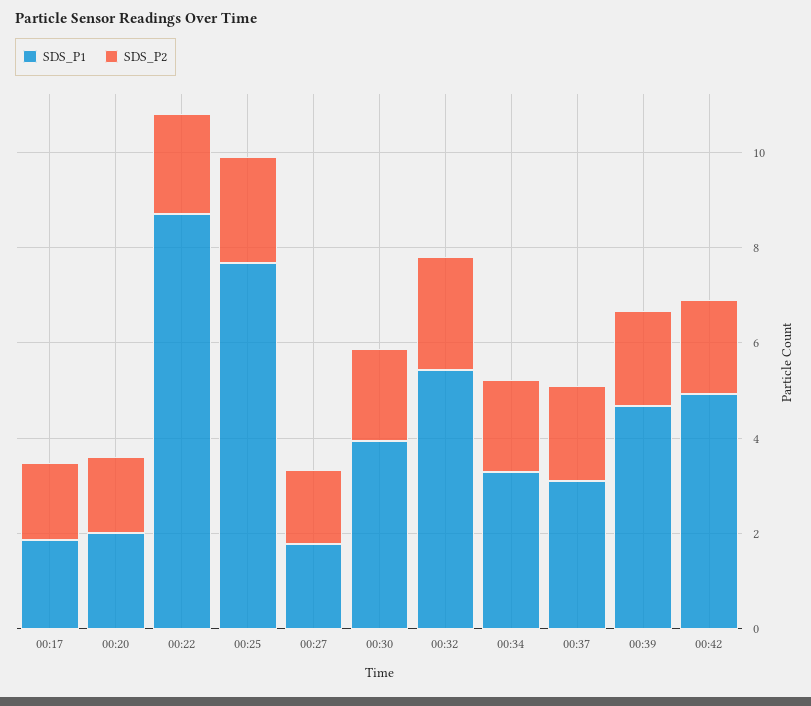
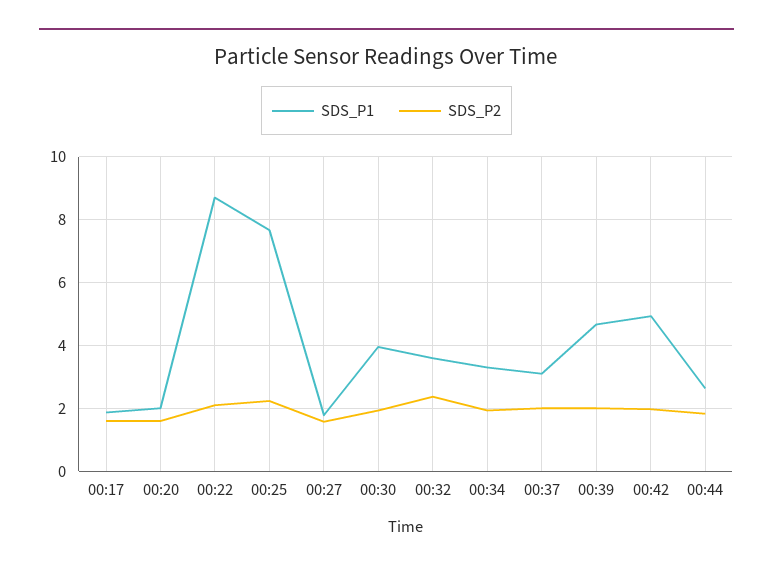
SDS_P1, 00:32: 5.5 -> 3.6
SDS_P1, 00:44: none -> 2.6
SDS_P2, 00:44: none -> 1.8

